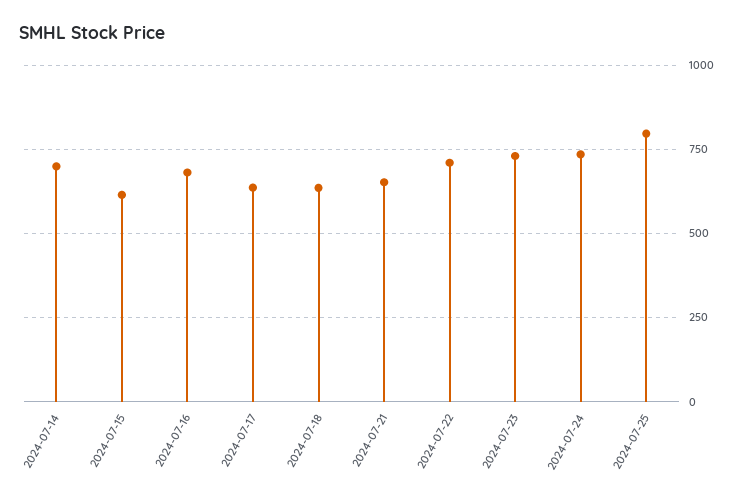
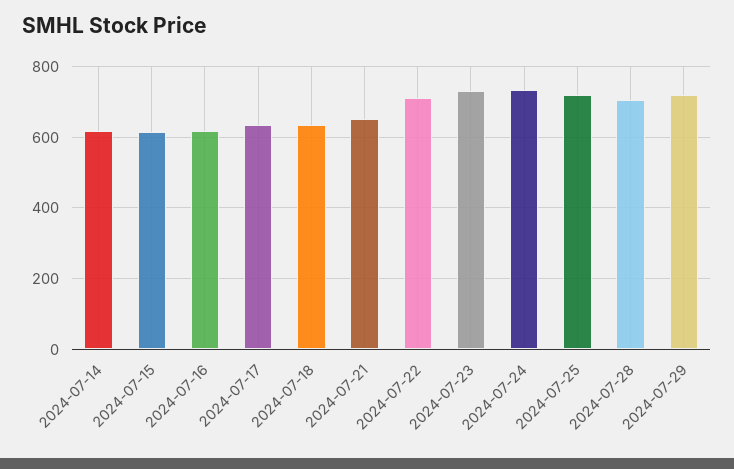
2024-07-14: 700 -> 620
2024-07-16: 675 -> 620
2024-07-25: 800 -> 720
2024-07-28: none -> 700
2024-07-29: none -> 720

